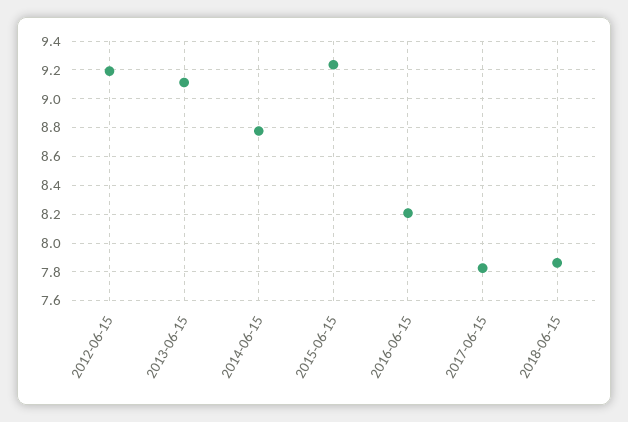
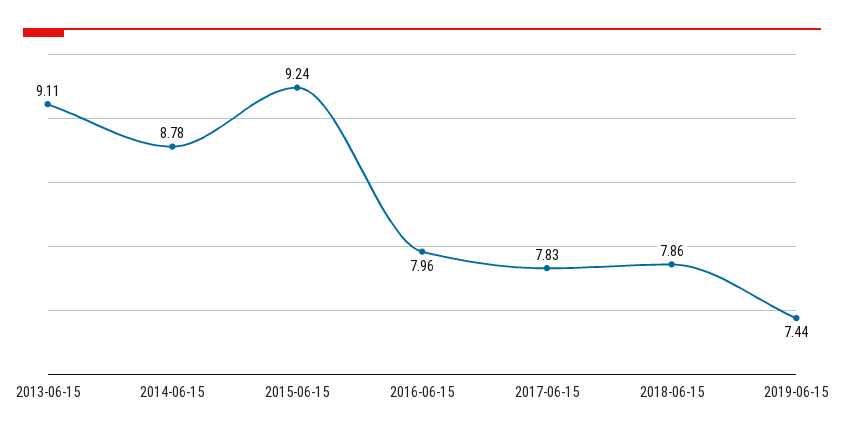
2012-06-15: 9.2 -> none
2016-06-15: 8.2 -> 7.96
2019-06-15: none -> 7.44

